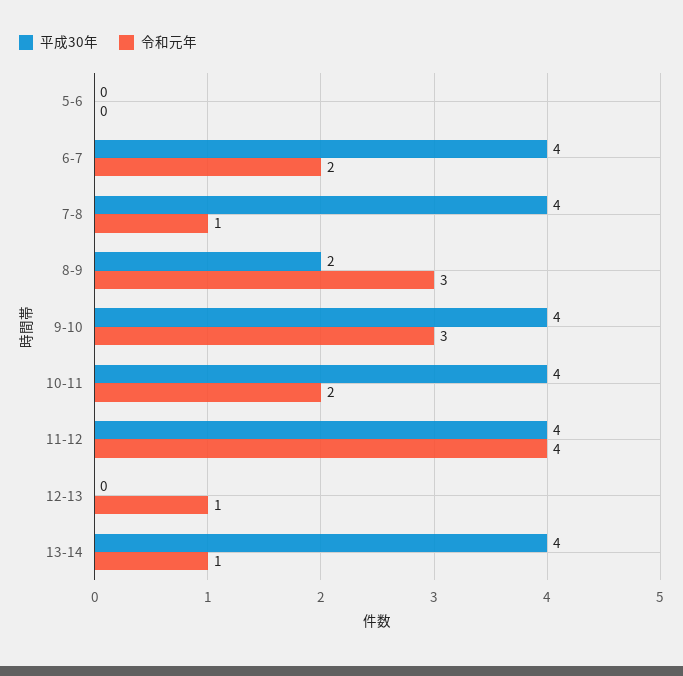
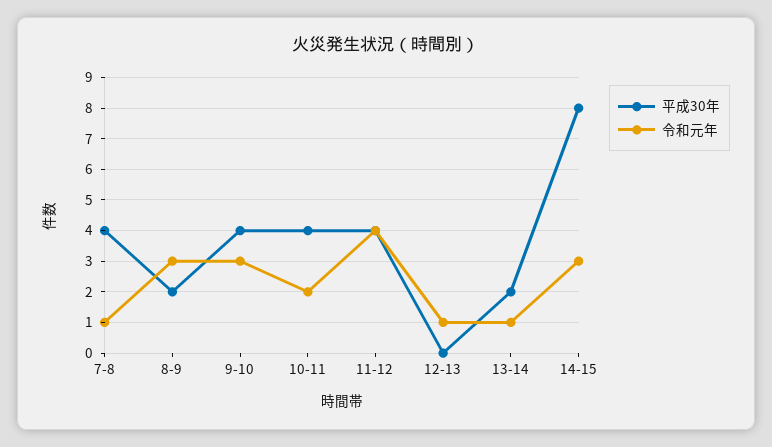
平成30年, 5-6: 0 -> none
令和元年, 5-6: 0 -> none
平成30年, 6-7: 4 -> none
令和元年, 6-7: 2 -> none
平成30年, 13-14: 4 -> 2
平成30年, 14-15: none -> 8
令和元年, 14-15: none -> 3

